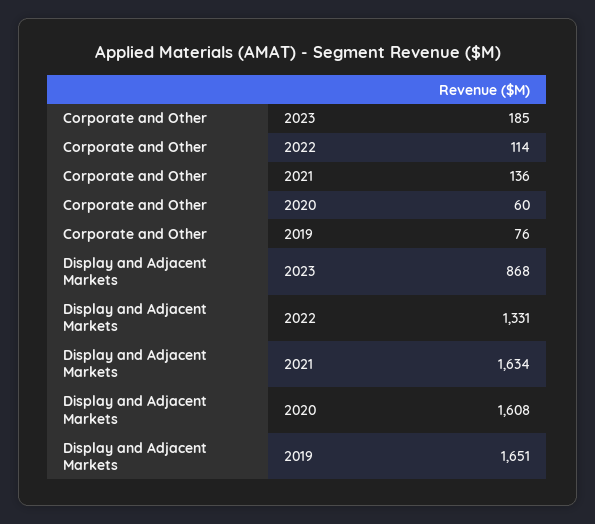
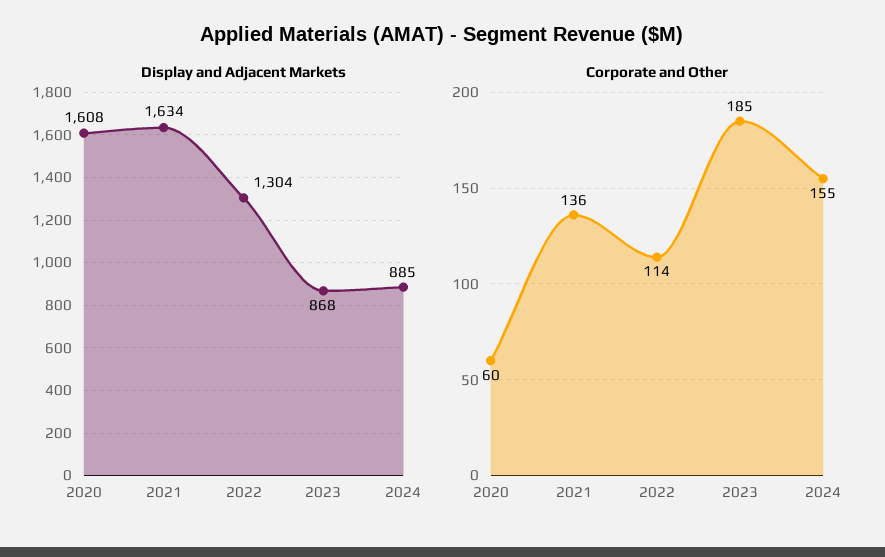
Corporate and Other, 2019: 76 -> none
Display and Adjacent Markets, 2022: 1331 -> 1304
Display and Adjacent Markets, 2019: 1651 -> none
Display and Adjacent Markets, 2024: none -> 885
Corporate and Other, 2024: none -> 155

